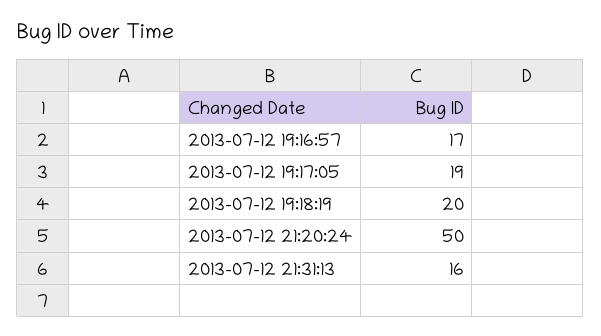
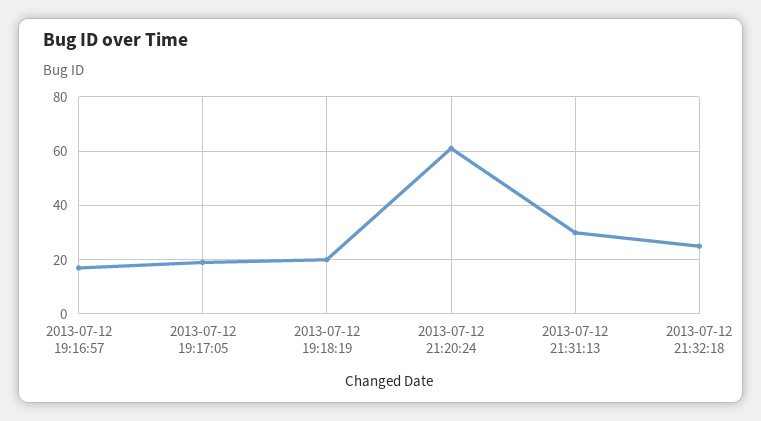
2013-07-12 21:20:24: 50 -> 60
2013-07-12 21:31:13: 16 -> 30
2013-07-12 21:32:18: none -> 25

